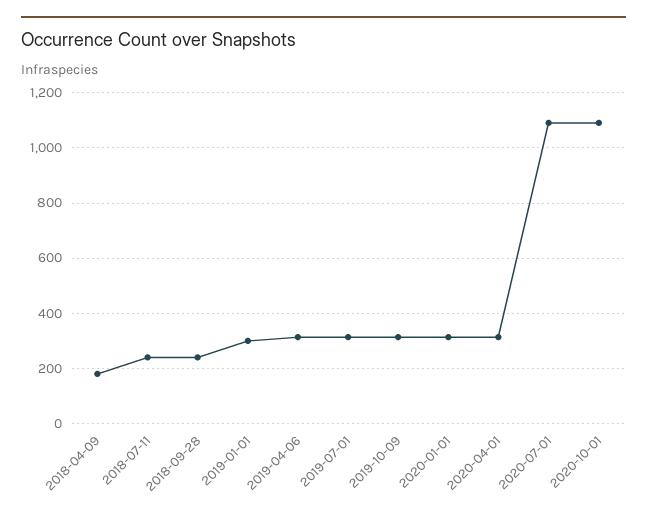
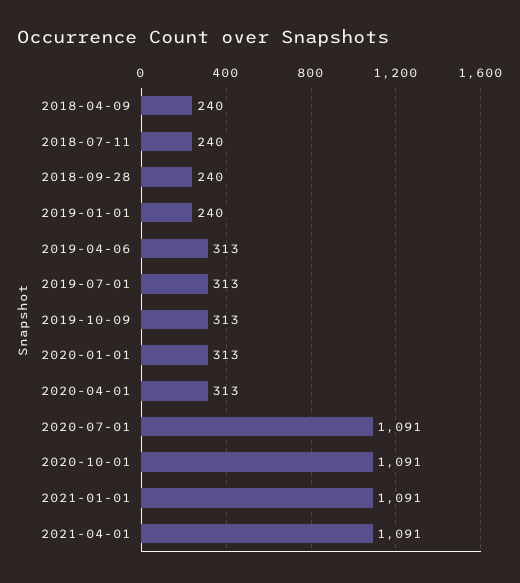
2018-04-09: 175 -> 240
2019-01-01: 300 -> 240
2021-01-01: none -> 1091
2021-04-01: none -> 1091

